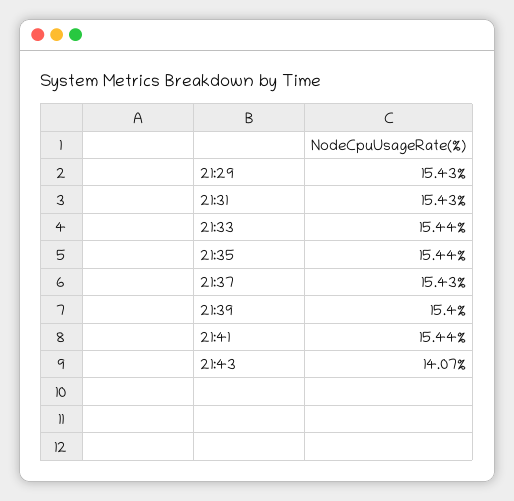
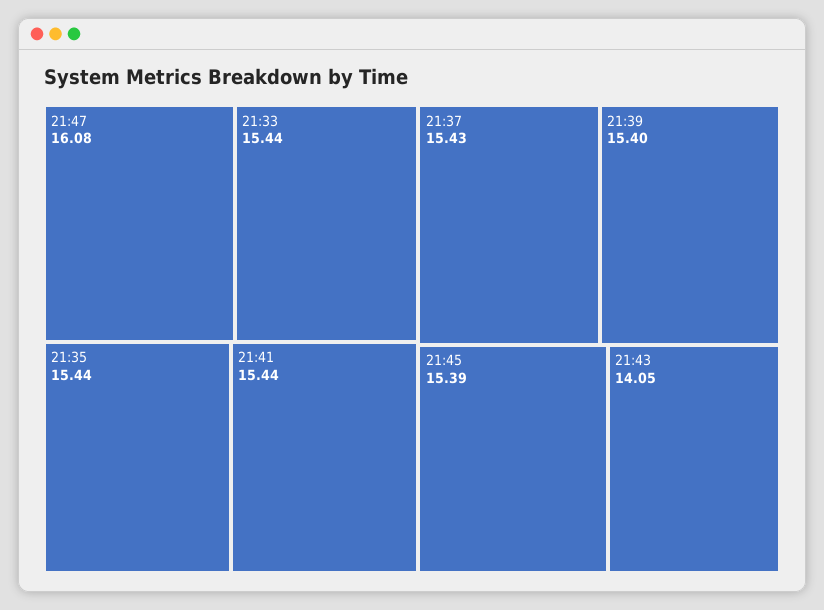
21:29: 15.43 -> none
21:31: 15.43 -> none
21:43: 14.07 -> 14.05
21:47: none -> 16.08
21:45: none -> 15.39

